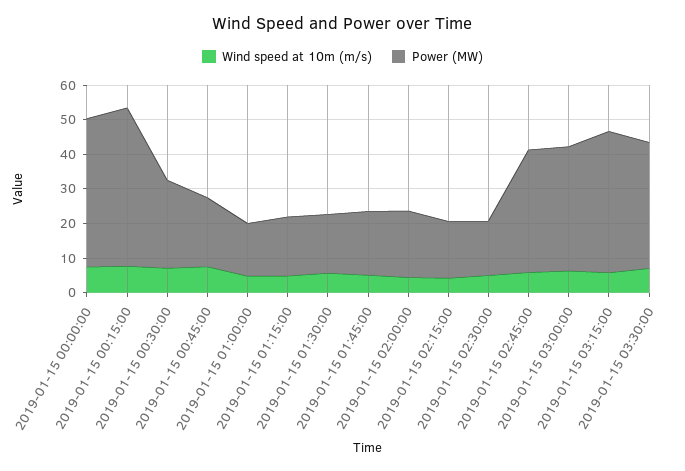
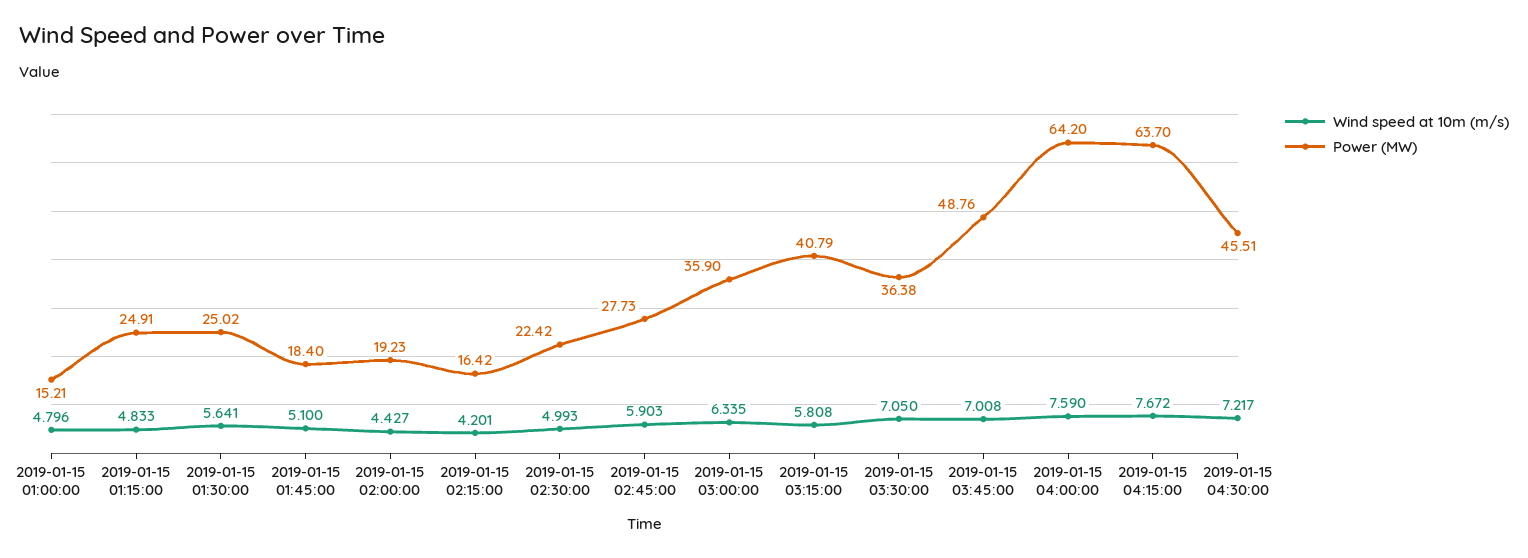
Wind speed at 10m (m/s), 2019-01-15 00:00:00: 7.5 -> none
Power (MW), 2019-01-15 00:00:00: 42.5 -> none
Wind speed at 10m (m/s), 2019-01-15 00:15:00: 7.5 -> none
Power (MW), 2019-01-15 00:15:00: 45 -> none
Wind speed at 10m (m/s), 2019-01-15 00:30:00: 7.5 -> none
Power (MW), 2019-01-15 00:30:00: 25 -> none
Wind speed at 10m (m/s), 2019-01-15 00:45:00: 7.5 -> none
Power (MW), 2019-01-15 00:45:00: 20 -> none
Power (MW), 2019-01-15 01:15:00: 17.5 -> 24.91
Power (MW), 2019-01-15 01:30:00: 17.5 -> 25.02
Power (MW), 2019-01-15 02:30:00: 15 -> 22.42
Power (MW), 2019-01-15 02:45:00: 35 -> 27.73
Wind speed at 10m (m/s), 2019-01-15 03:45:00: none -> 7.008
Power (MW), 2019-01-15 03:45:00: none -> 48.76
Wind speed at 10m (m/s), 2019-01-15 04:00:00: none -> 7.59
Power (MW), 2019-01-15 04:00:00: none -> 64.2
Wind speed at 10m (m/s), 2019-01-15 04:15:00: none -> 7.672
Power (MW), 2019-01-15 04:15:00: none -> 63.7
Wind speed at 10m (m/s), 2019-01-15 04:30:00: none -> 7.217
Power (MW), 2019-01-15 04:30:00: none -> 45.51

